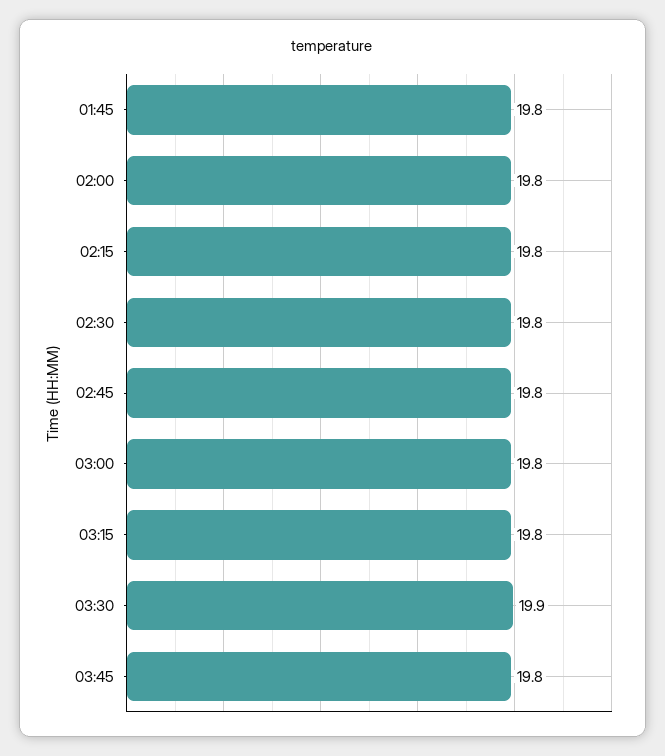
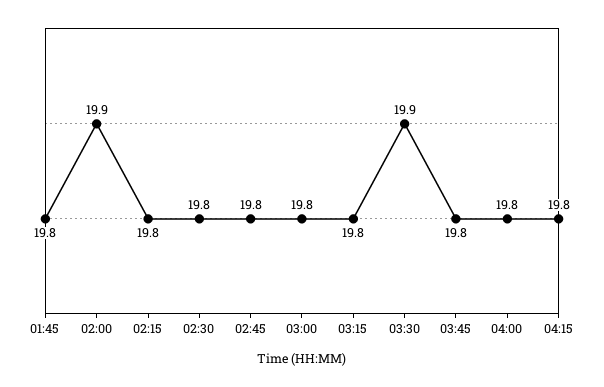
02:00: 19.8 -> 19.9
04:00: none -> 19.8
04:15: none -> 19.8

